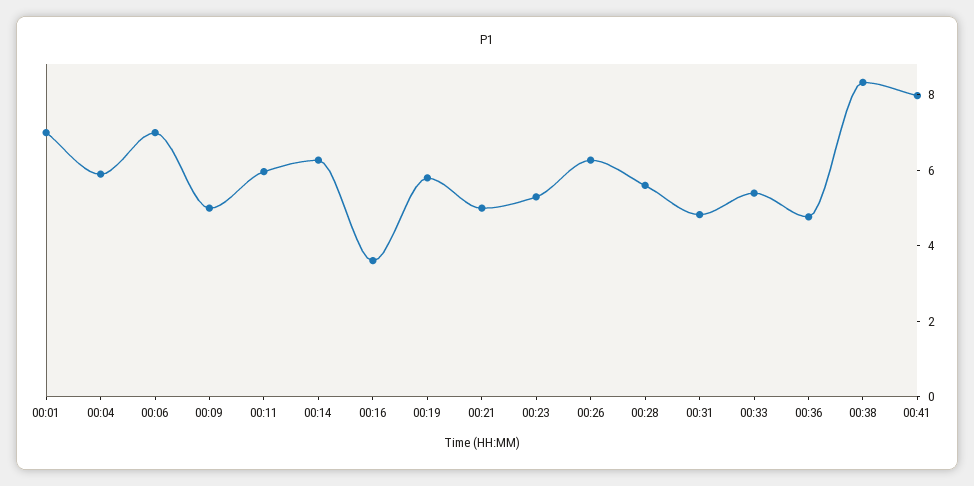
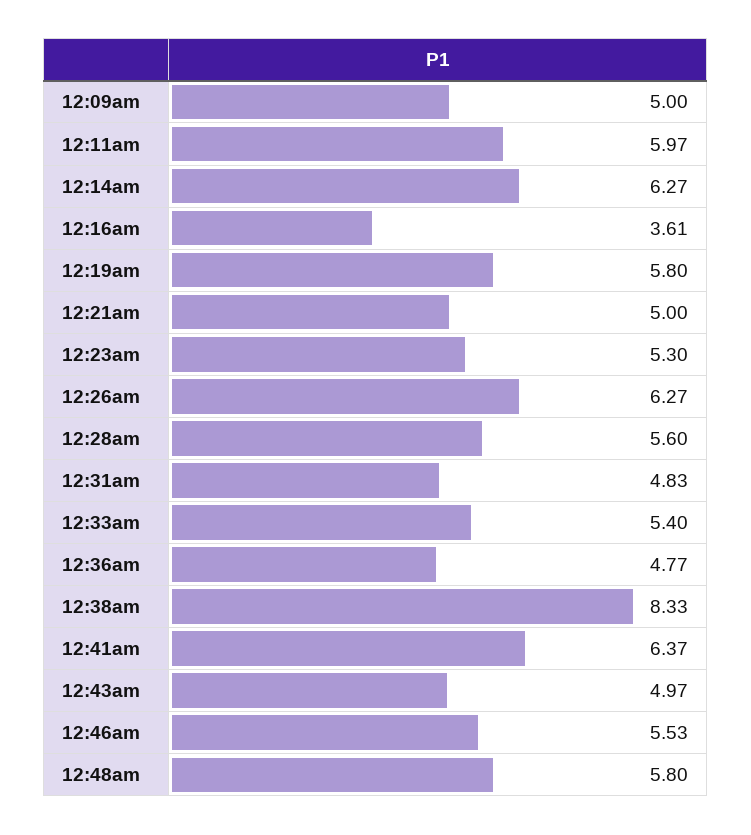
00:01: 7 -> none
00:04: 6 -> none
00:06: 7 -> none
00:41: 8 -> 6.37
12:43am: none -> 4.97
12:46am: none -> 5.53
12:48am: none -> 5.8

